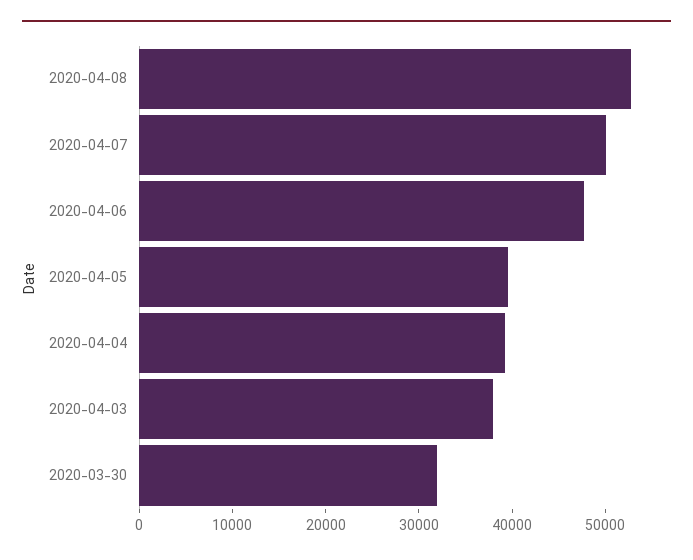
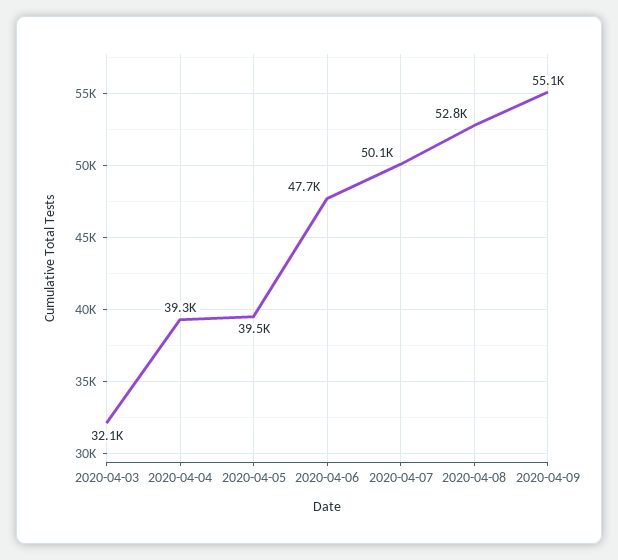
2020-04-03: 38000 -> 32100
2020-03-30: 32000 -> none
2020-04-09: none -> 55100

